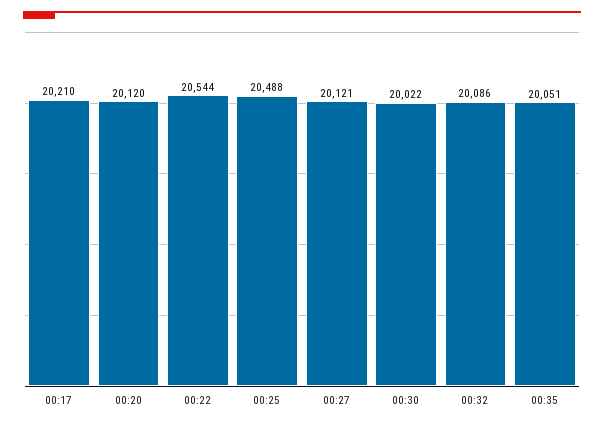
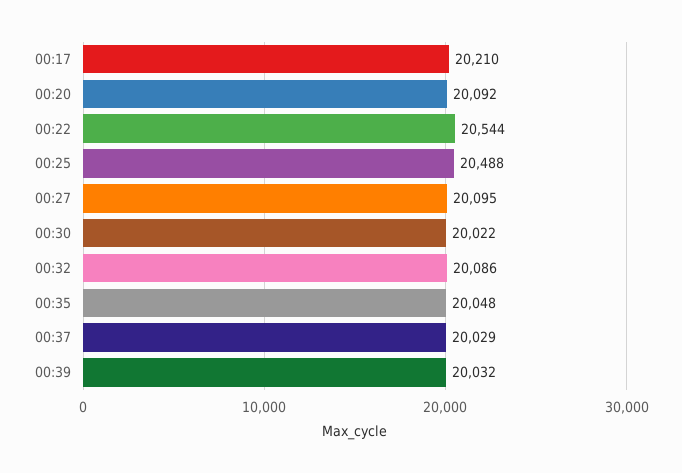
00:20: 20120 -> 20092
00:27: 20121 -> 20095
00:35: 20051 -> 20048
00:37: none -> 20029
00:39: none -> 20032

